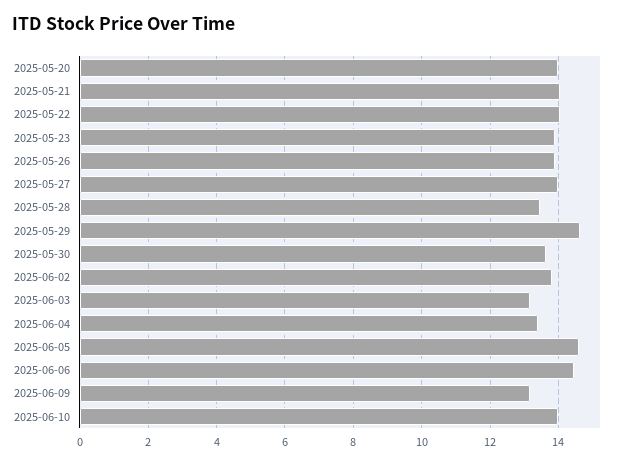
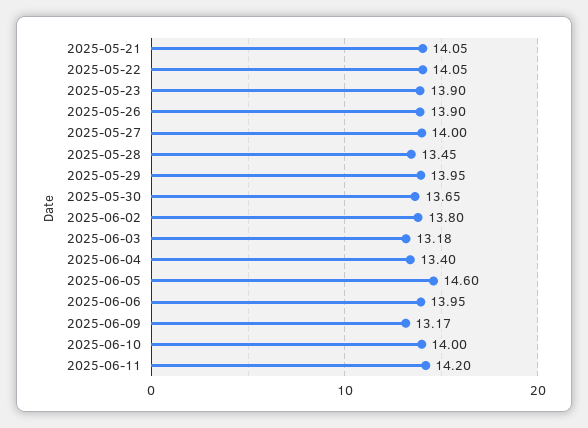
2025-05-20: 14 -> none
2025-05-29: 14.6 -> 13.95
2025-06-06: 14.4 -> 13.95
2025-06-11: none -> 14.2

